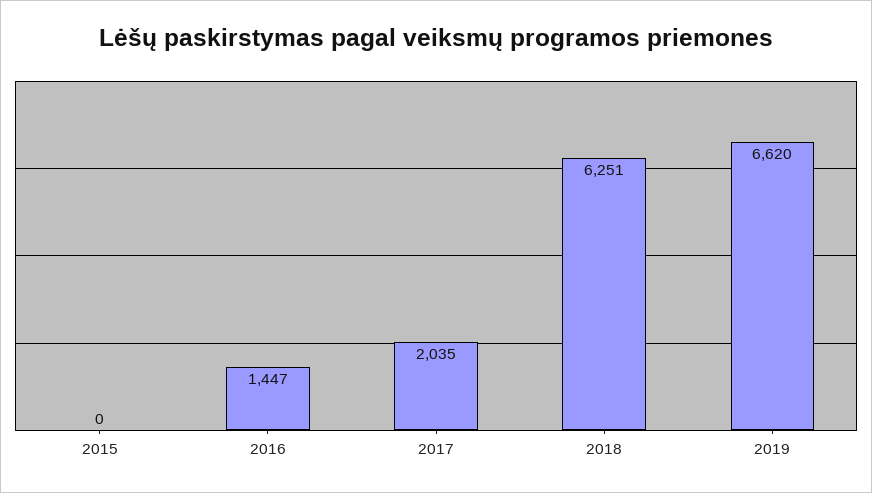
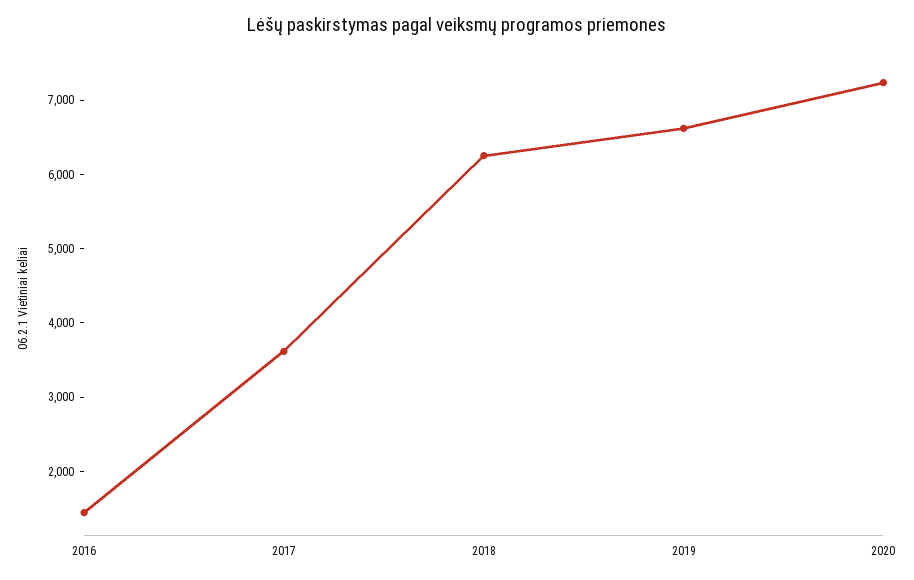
2015: 0 -> none
2017: 2035 -> 3600
2020: none -> 7200

